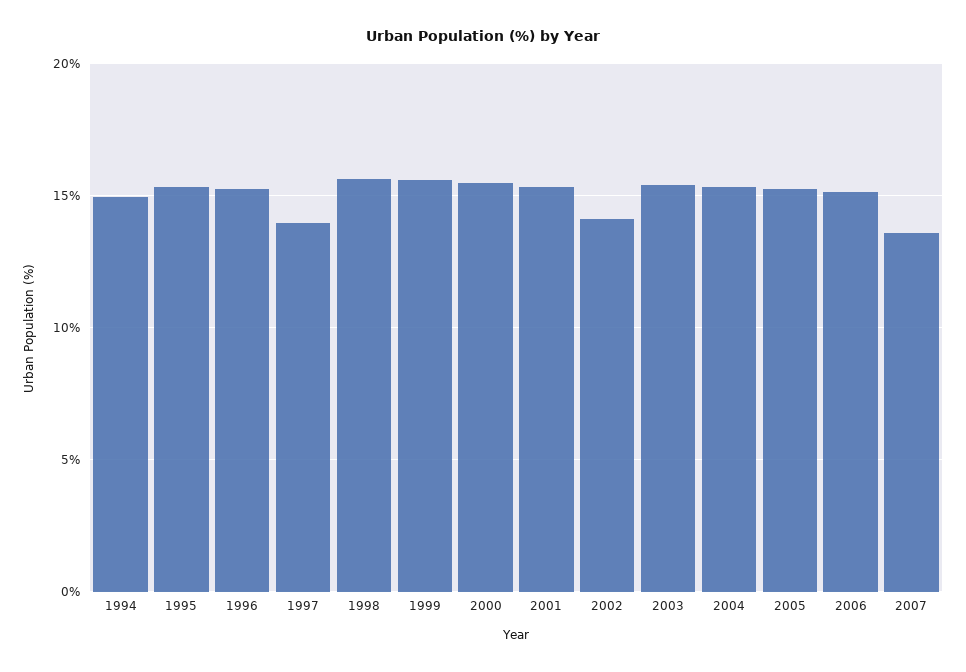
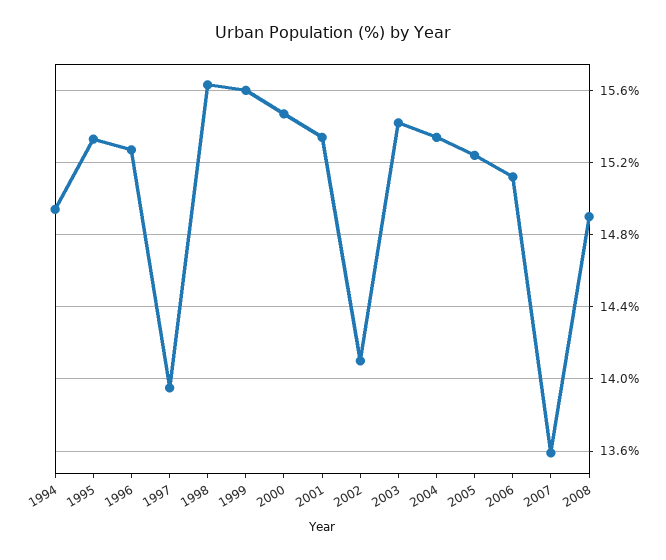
2008: none -> 14.9

